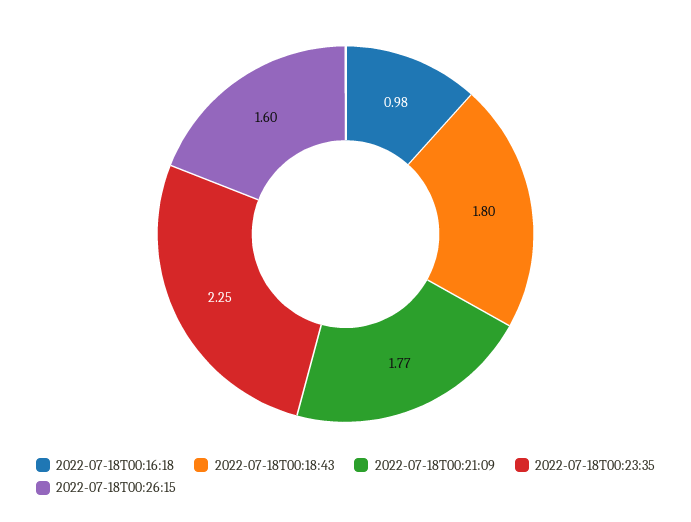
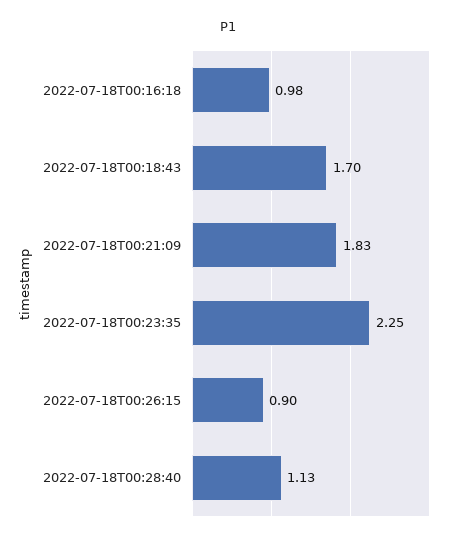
2022-07-18T00:18:43: 1.8 -> 1.7
2022-07-18T00:21:09: 1.77 -> 1.83
2022-07-18T00:26:15: 1.6 -> 0.9
2022-07-18T00:28:40: none -> 1.13

